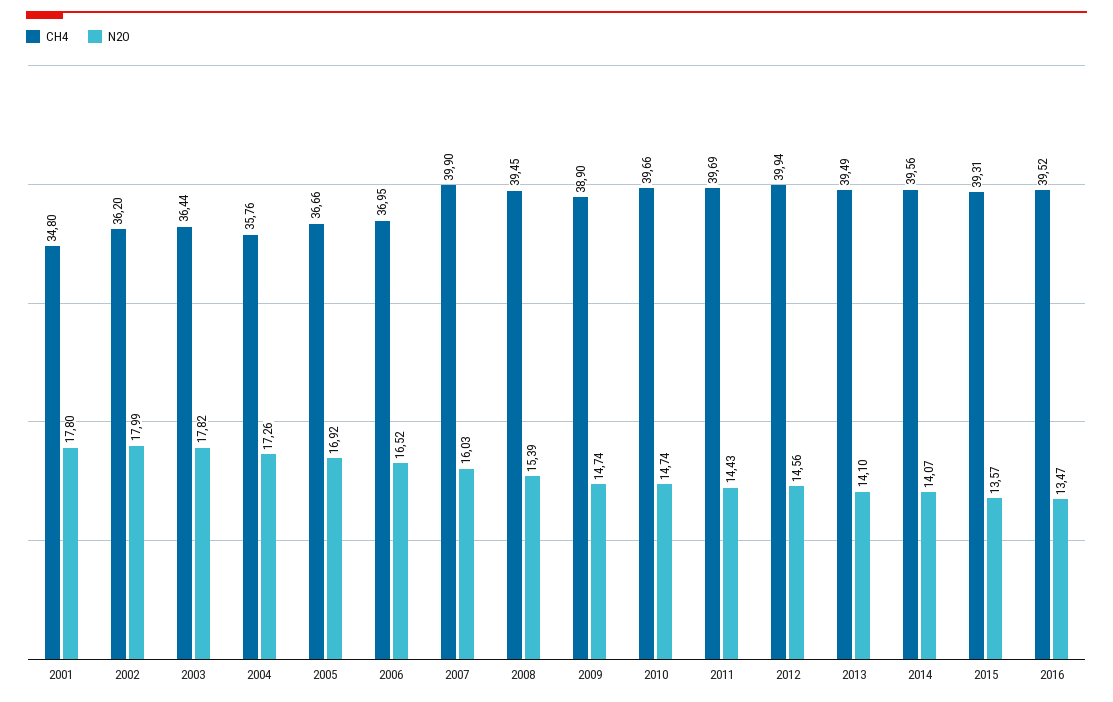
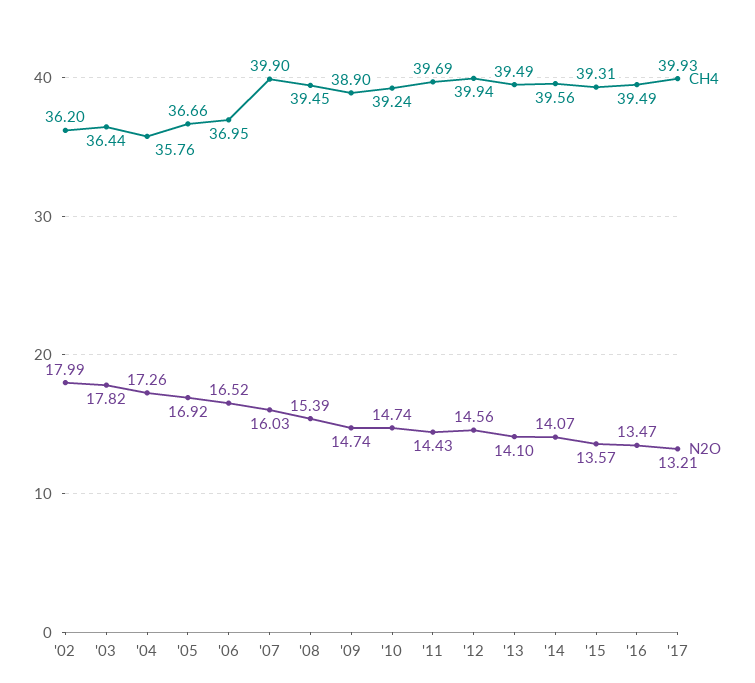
CH4, 2001: 34.8 -> none
N2O, 2001: 17.8 -> none
CH4, 2010: 39.66 -> 39.24
CH4, 2016: 39.52 -> 39.49
CH4, '17: none -> 39.93
N2O, '17: none -> 13.21

